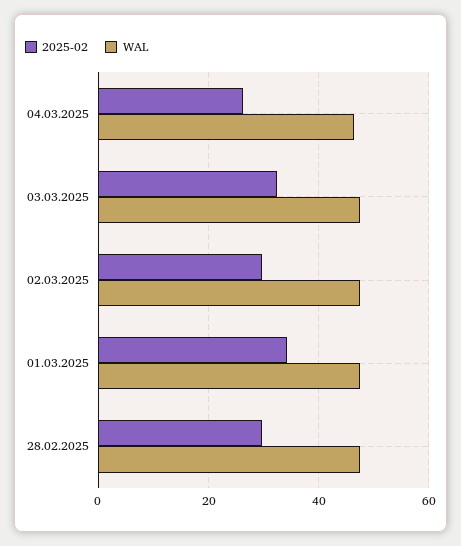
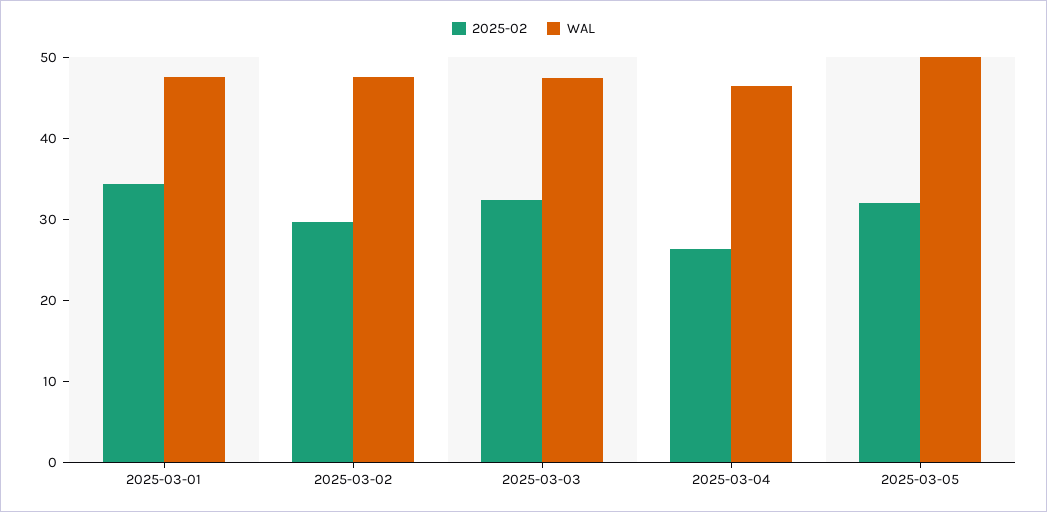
2025-02, 28.02.2025: 30 -> none
WAL, 28.02.2025: 48 -> none
2025-02, 2025-03-05: none -> 32
WAL, 2025-03-05: none -> 50

